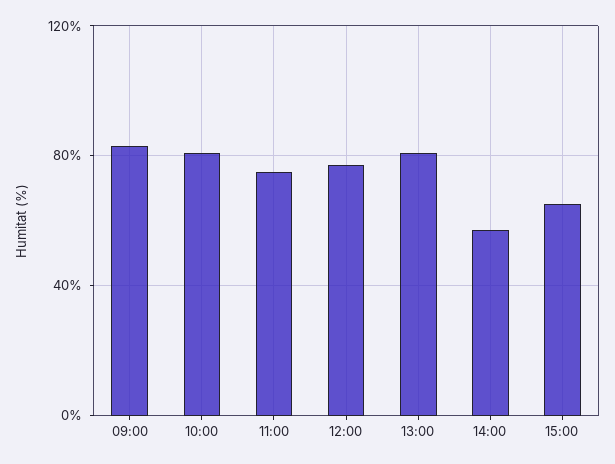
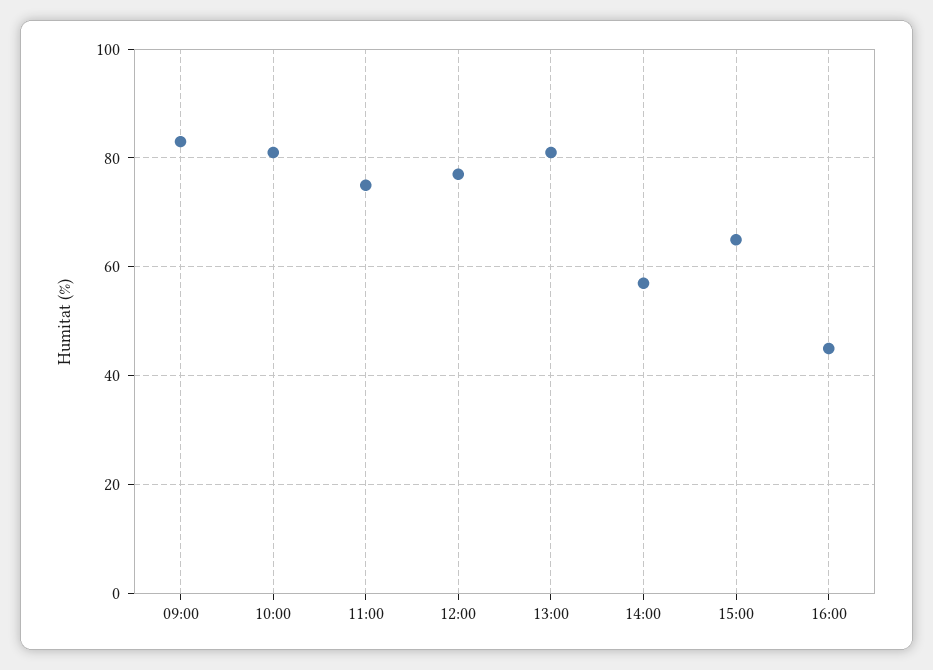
16:00: none -> 45

